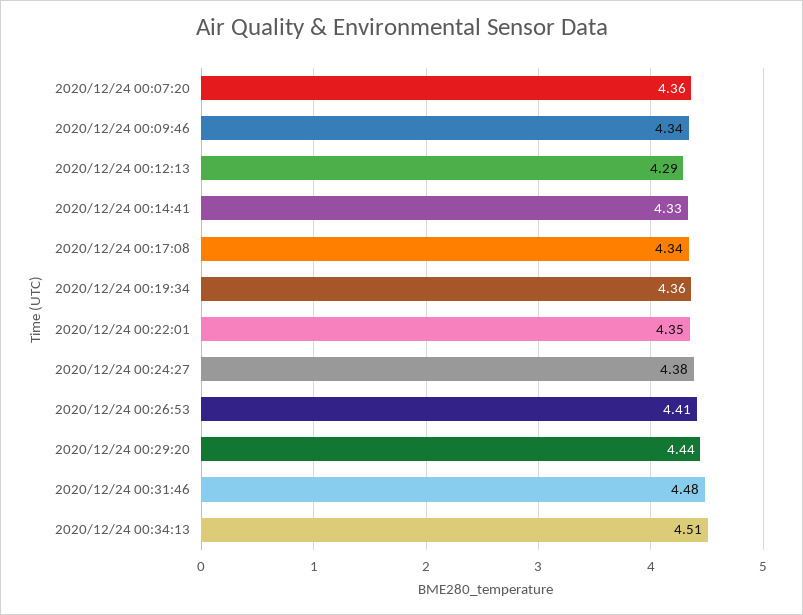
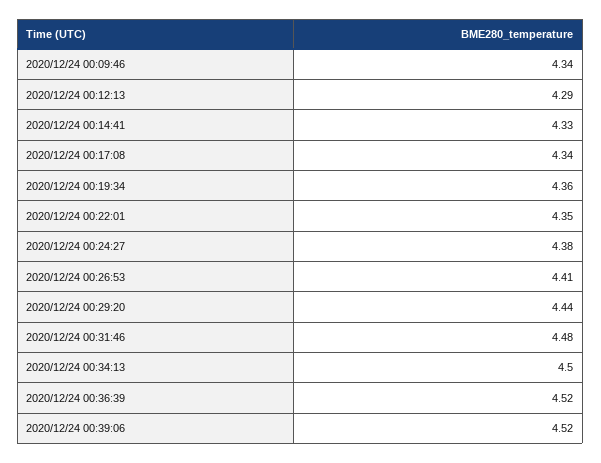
2020/12/24 00:07:20: 4.36 -> none
2020/12/24 00:34:13: 4.51 -> 4.5
2020/12/24 00:36:39: none -> 4.52
2020/12/24 00:39:06: none -> 4.52

